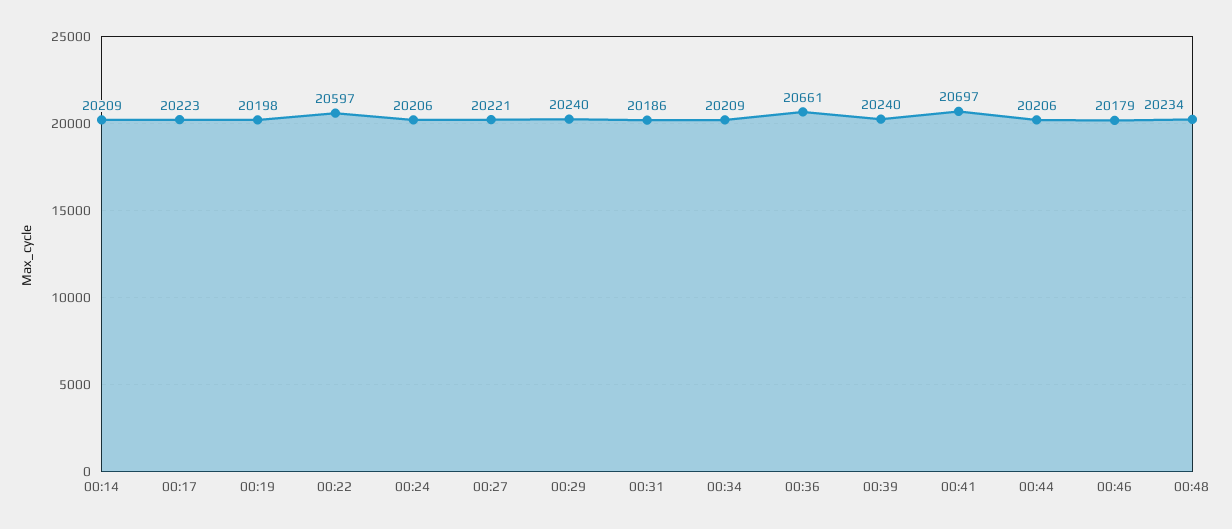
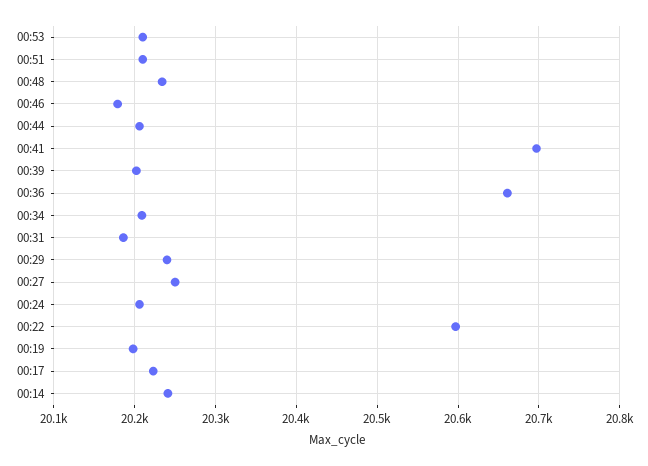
00:14: 20209 -> 20240
00:27: 20221 -> 20250
00:39: 20240 -> 20200
00:53: none -> 20210
00:51: none -> 20210

